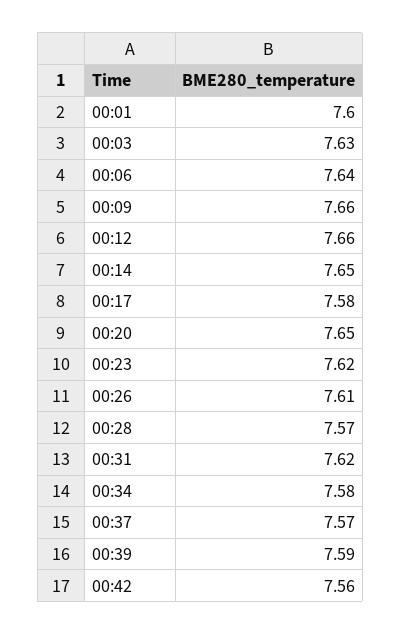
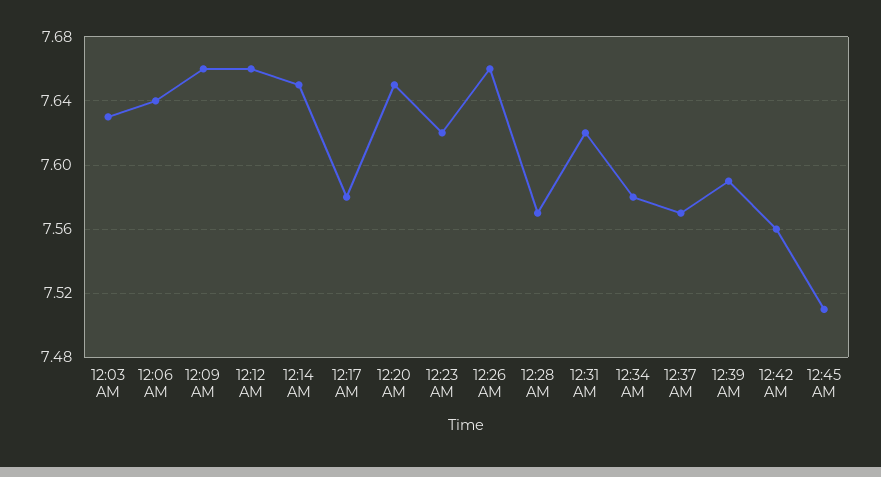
00:01: 7.6 -> none
00:26: 7.61 -> 7.66
12:45 AM: none -> 7.51

